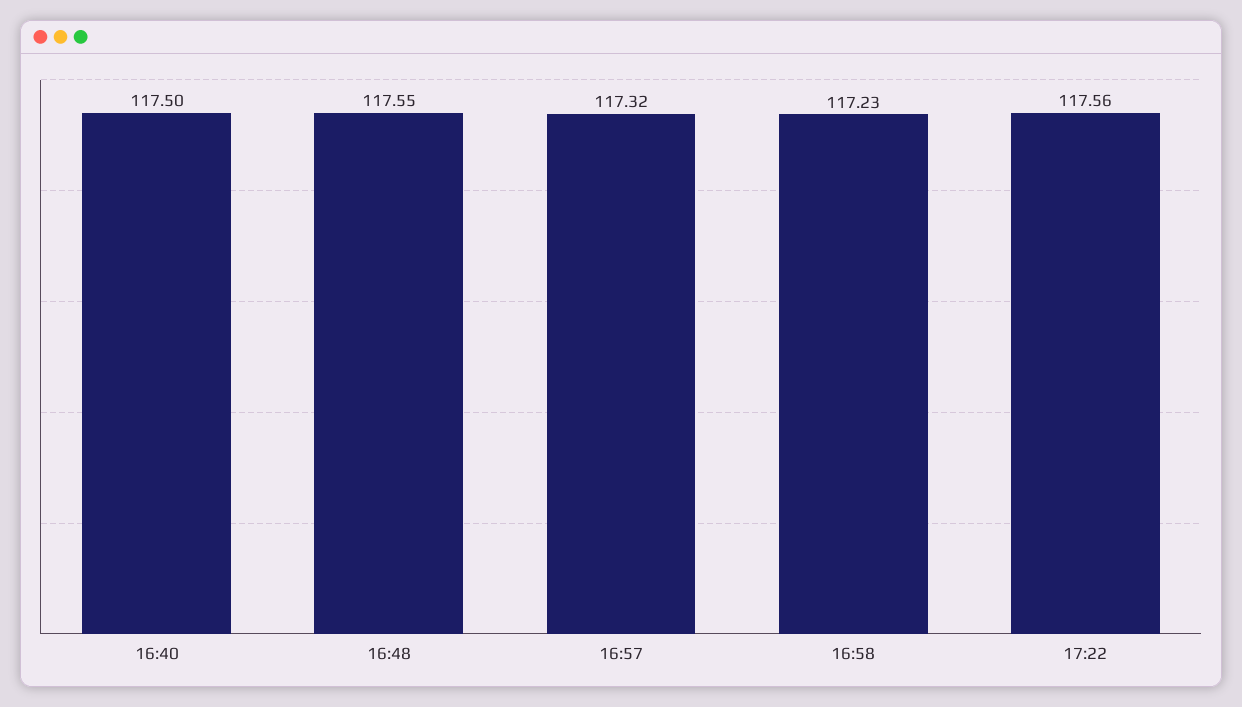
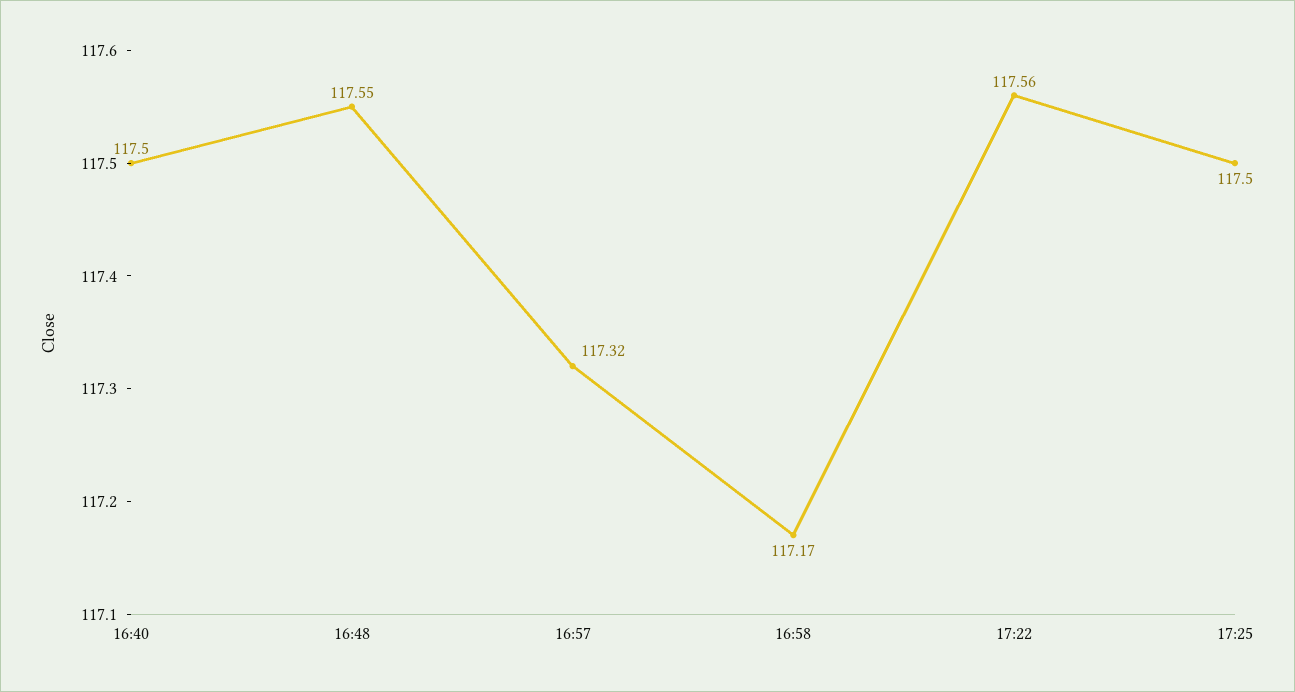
16:58: 117.23 -> 117.17
17:25: none -> 117.5

